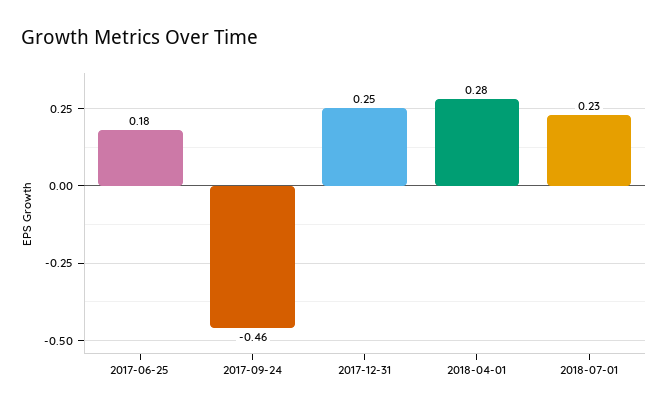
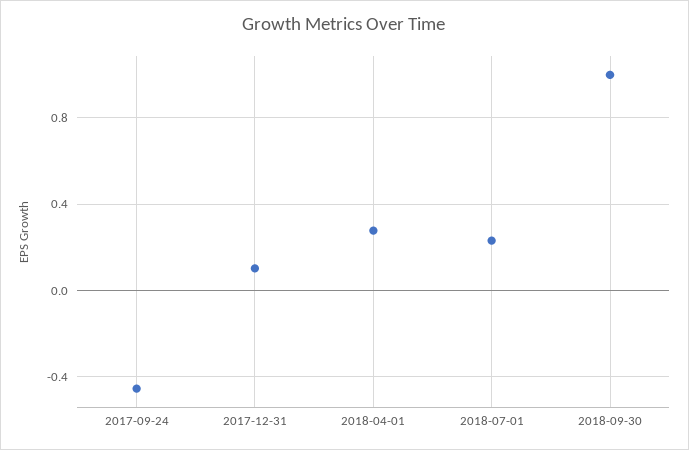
2017-06-25: 0.18 -> none
2017-12-31: 0.25 -> 0.1
2018-09-30: none -> 1

